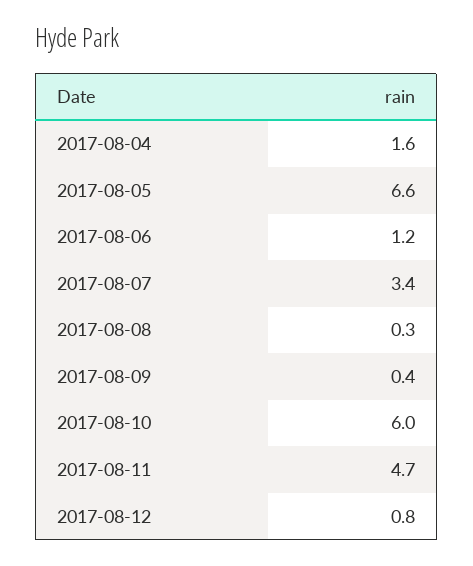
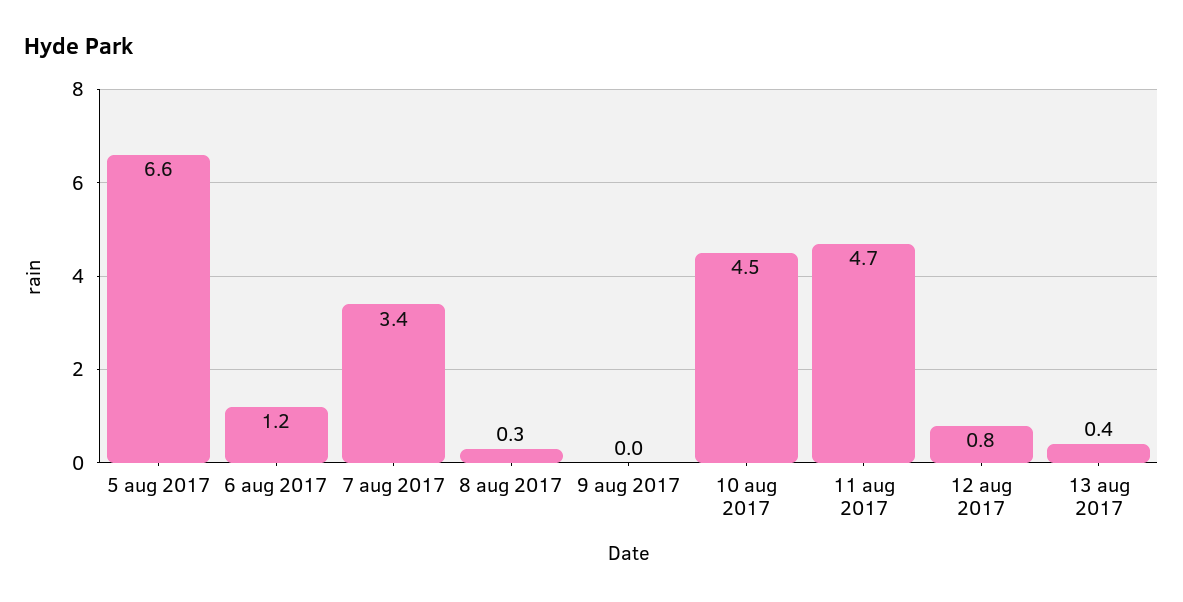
2017-08-04: 1.6 -> none
2017-08-09: 0.4 -> 0
2017-08-10: 6 -> 4.5
13 aug 2017: none -> 0.4

